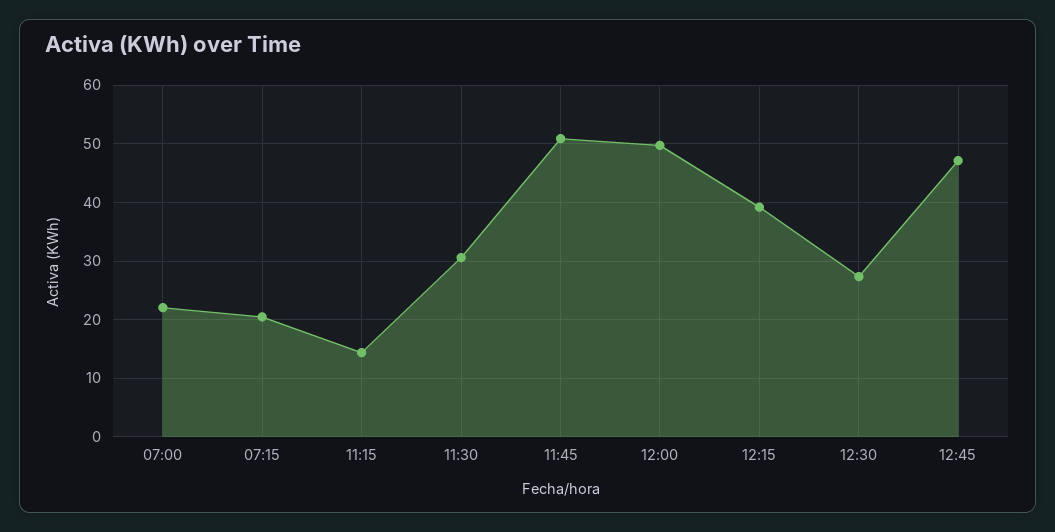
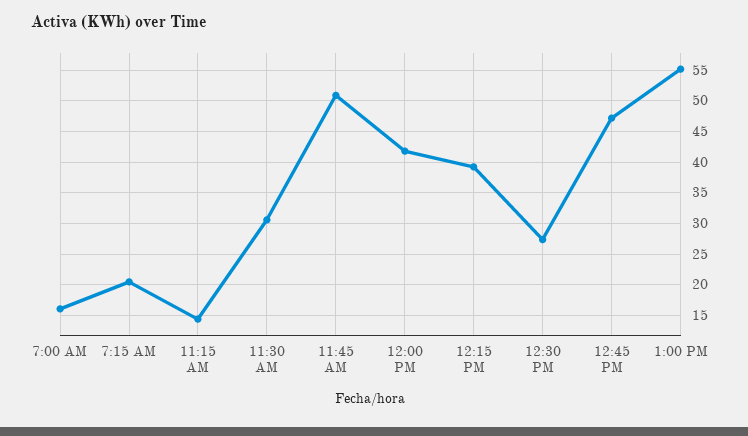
07:00: 22 -> 16
12:00: 50 -> 42
1:00 PM: none -> 55

